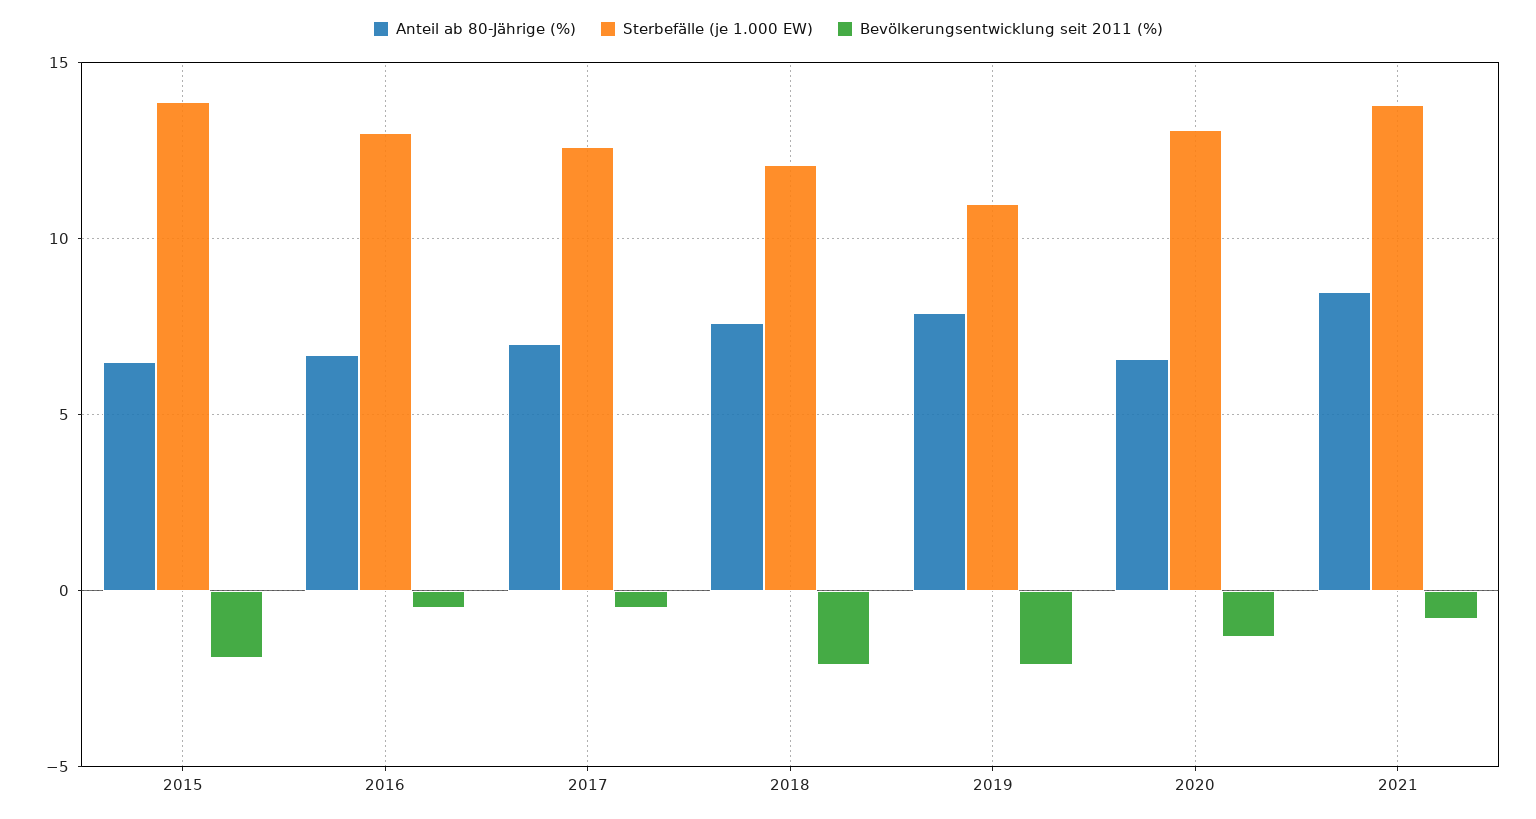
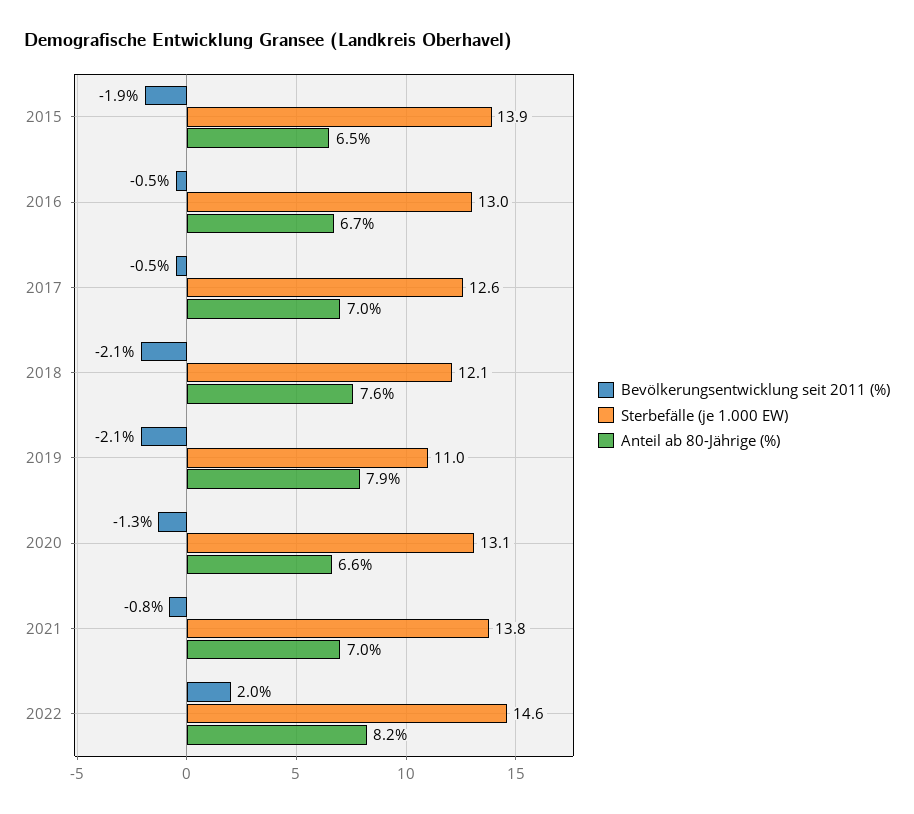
Anteil ab 80-Jährige (%), 2021: 8.5 -> 7
Bevölkerungsentwicklung seit 2011 (%), 2022: none -> 2
Sterbefälle (je 1.000 EW), 2022: none -> 14.6
Anteil ab 80-Jährige (%), 2022: none -> 8.2

